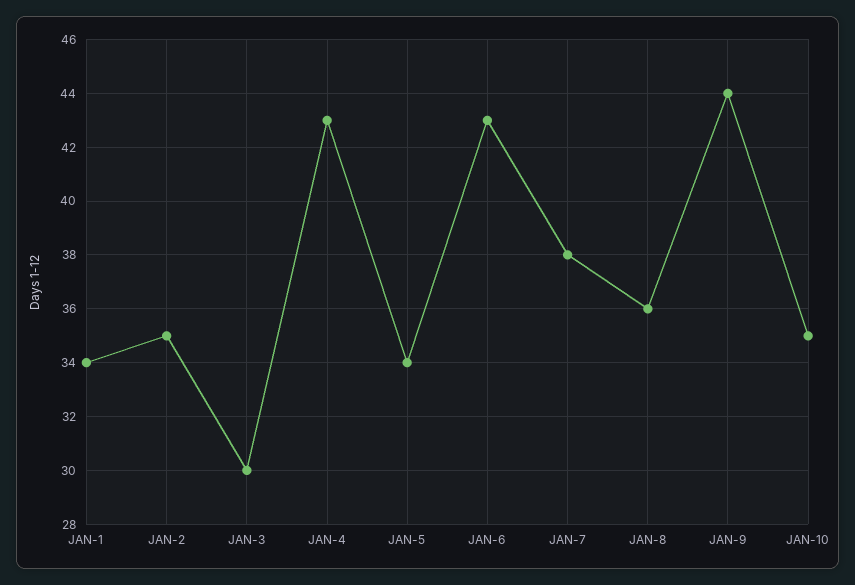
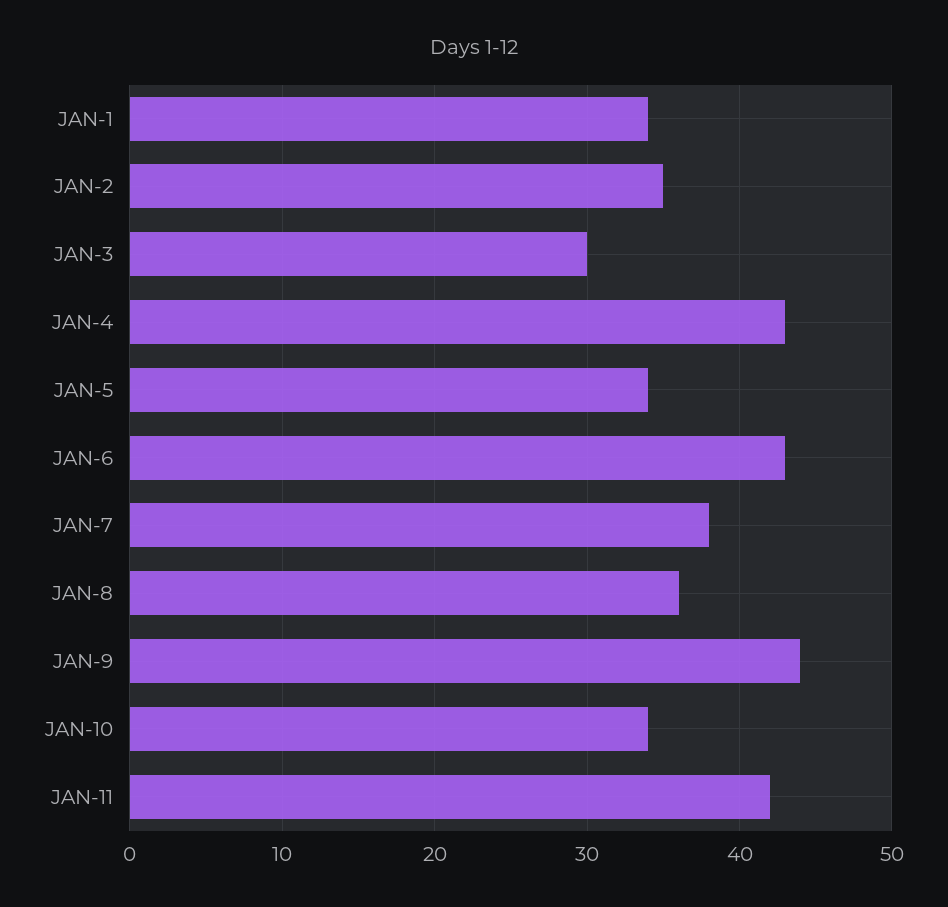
JAN-10: 35 -> 34
JAN-11: none -> 42

